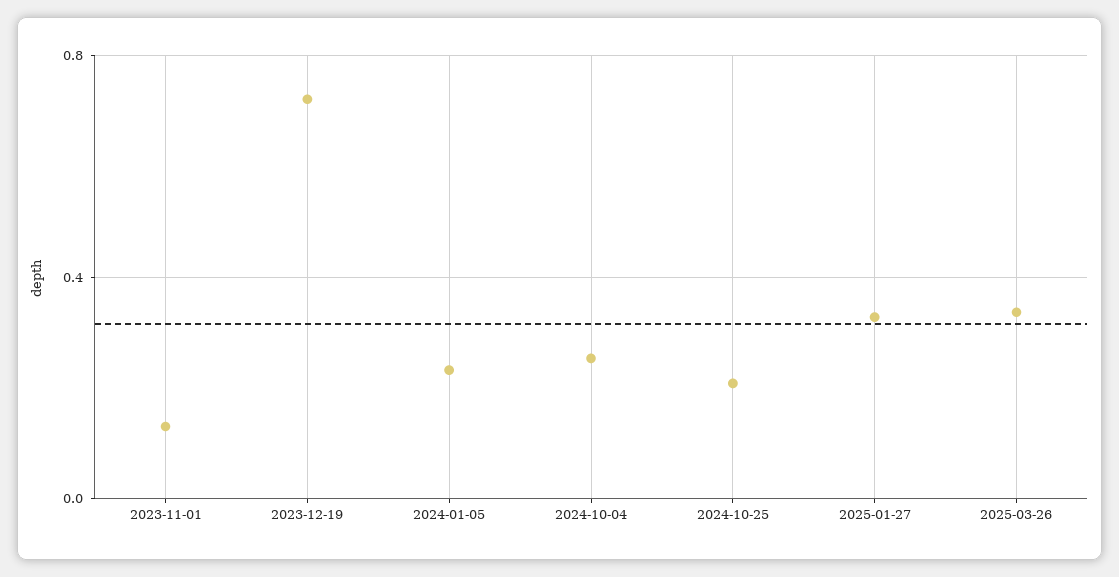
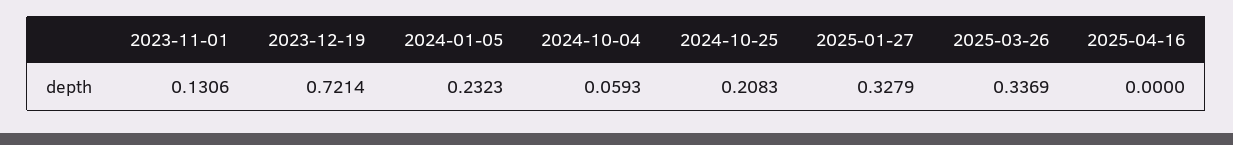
2024-10-04: 0.25 -> 0.0593
2025-04-16: none -> 0

